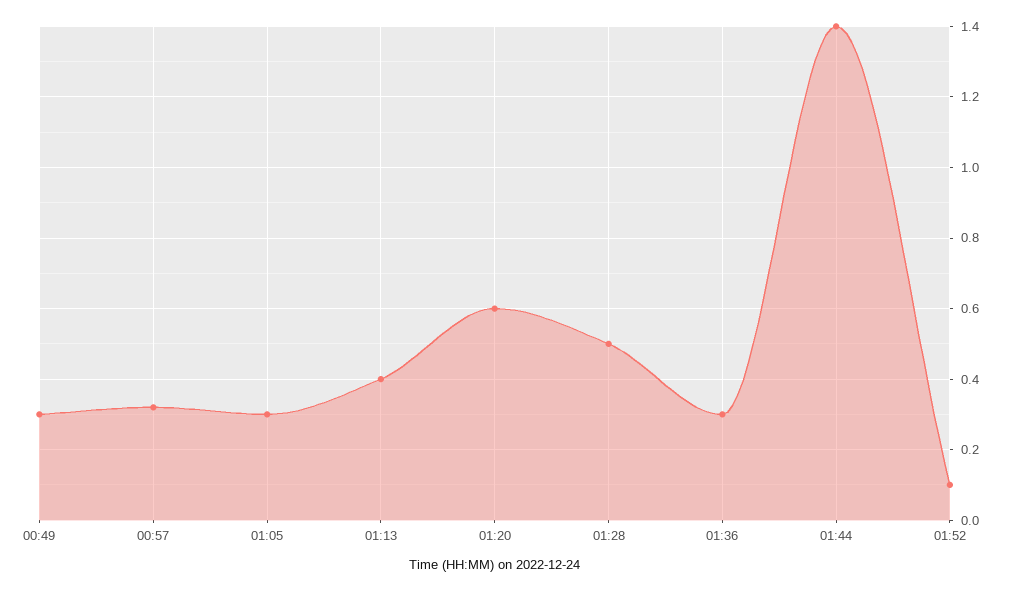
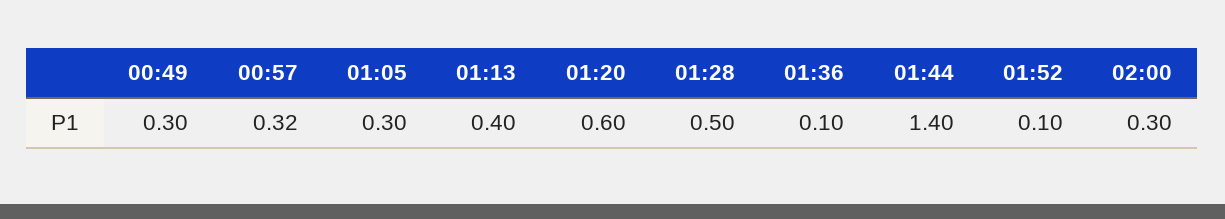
01:36: 0.3 -> 0.1
02:00: none -> 0.3

